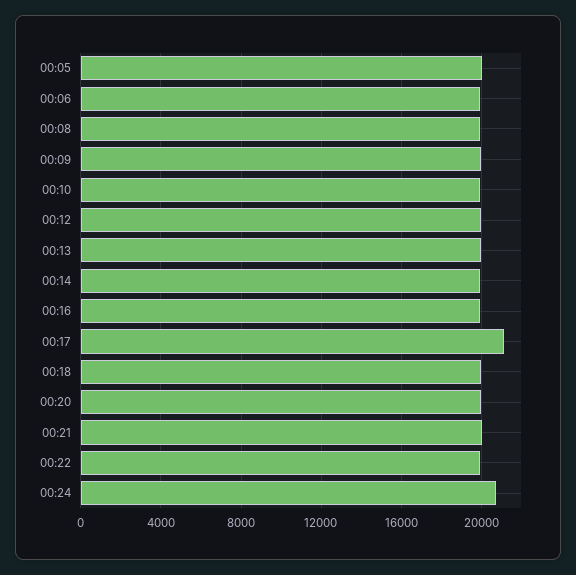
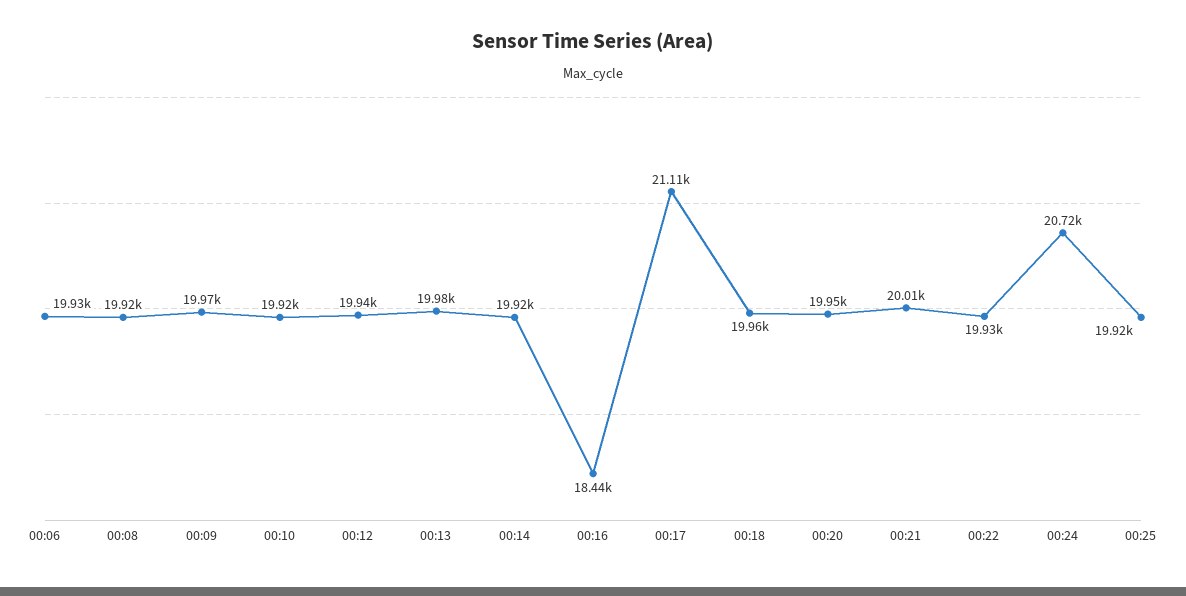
00:05: 20000 -> none
00:16: 20000 -> 18440
00:25: none -> 19920

